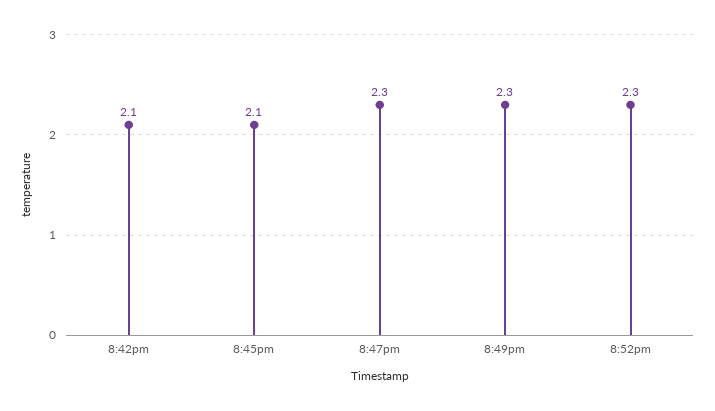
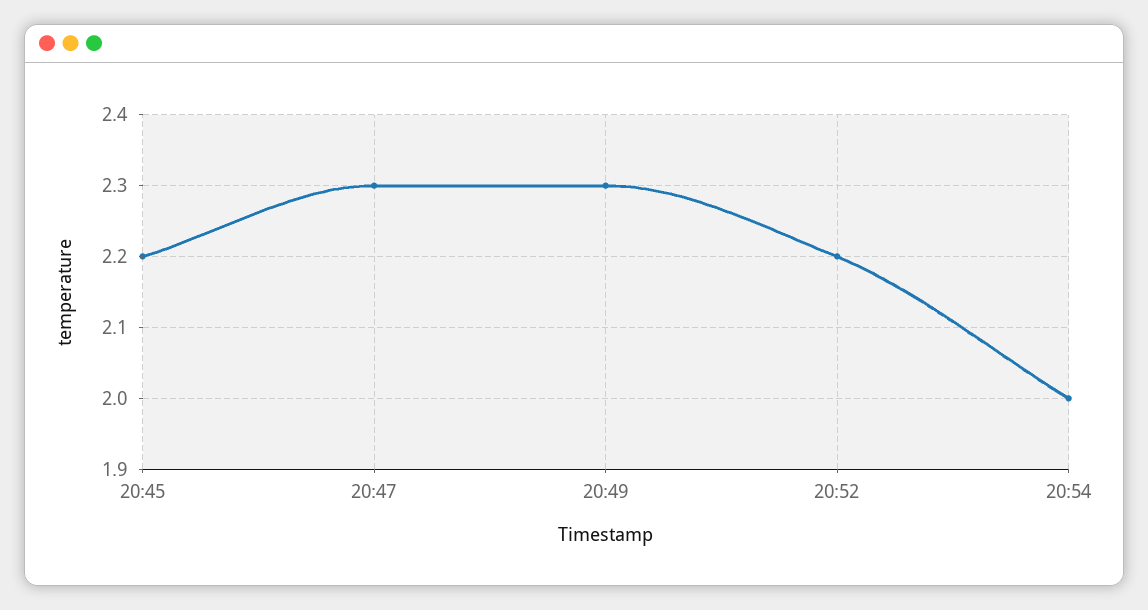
8:42pm: 2.1 -> none
8:45pm: 2.1 -> 2.2
8:52pm: 2.3 -> 2.2
20:54: none -> 2

